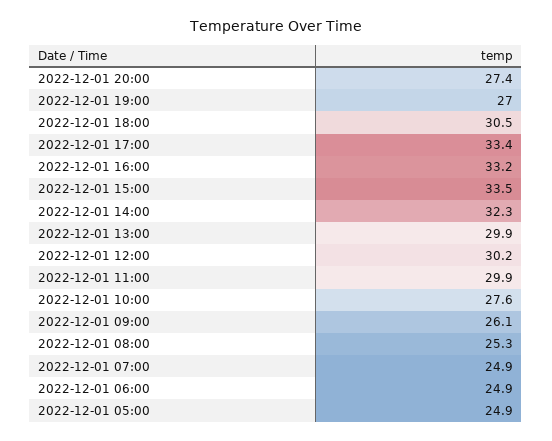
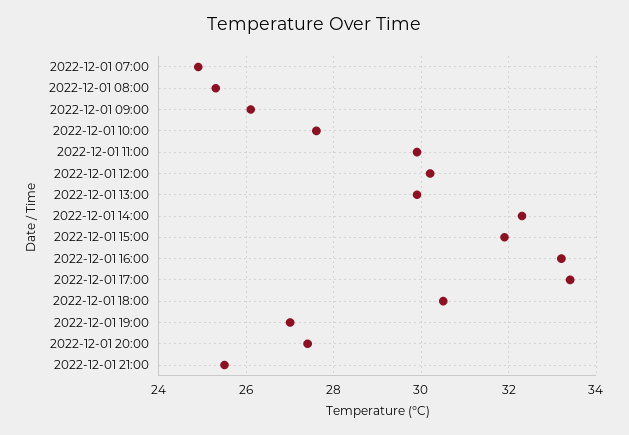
2022-12-01 15:00: 33.5 -> 32
2022-12-01 06:00: 24.9 -> none
2022-12-01 05:00: 24.9 -> none
2022-12-01 21:00: none -> 25.5

